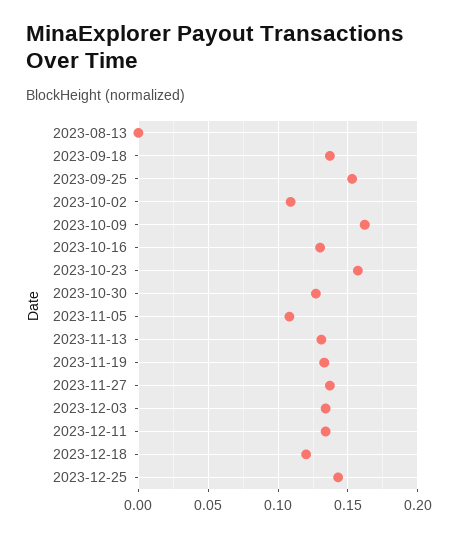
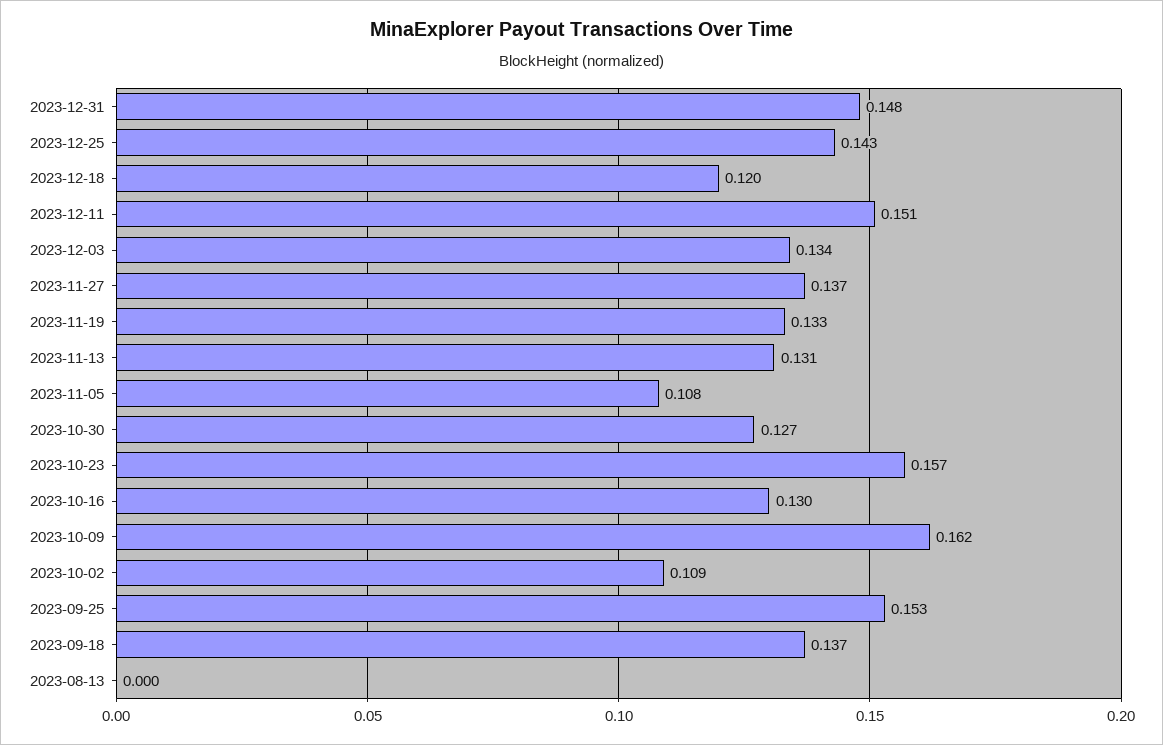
2023-12-11: 0.135 -> 0.151
2023-12-31: none -> 0.148

